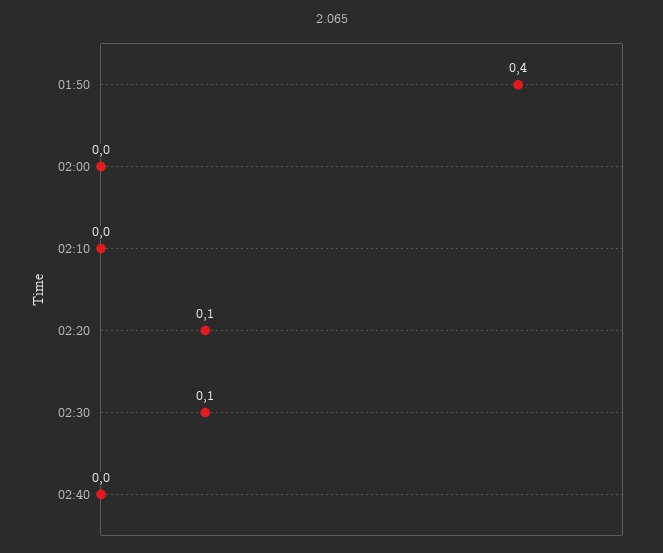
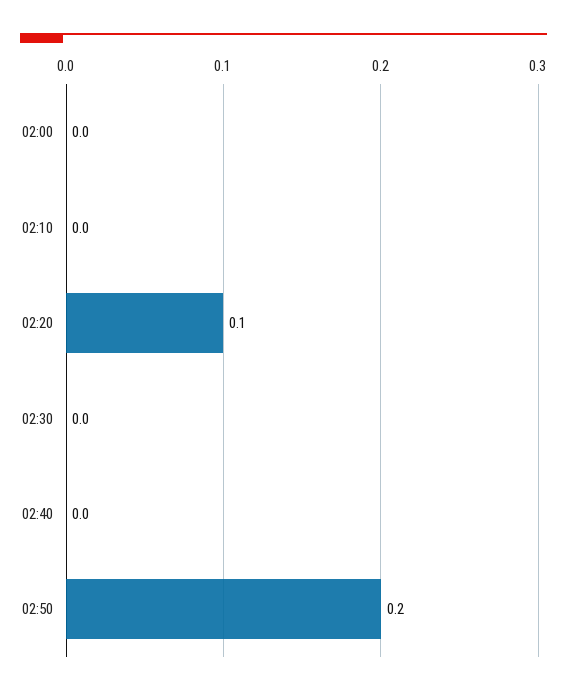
01:50: 0.4 -> none
02:30: 0.1 -> 0
02:50: none -> 0.2

